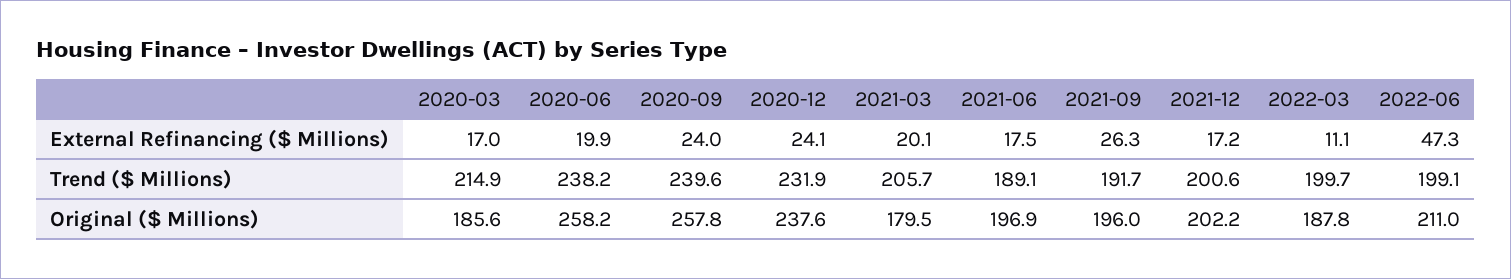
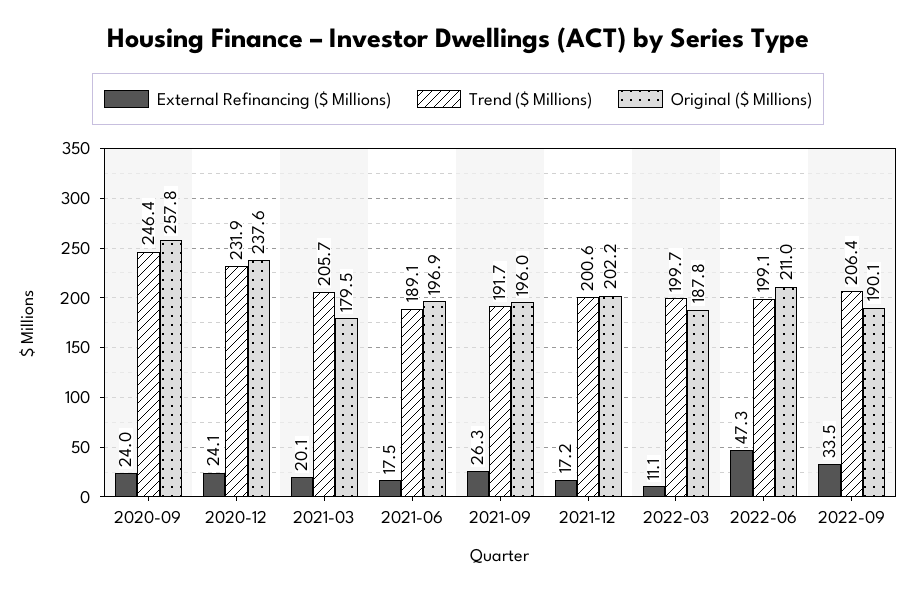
External Refinancing ($ Millions), 2020-03: 17 -> none
External Refinancing ($ Millions), 2020-06: 19.9 -> none
Trend ($ Millions), 2020-03: 214.9 -> none
Trend ($ Millions), 2020-06: 238.2 -> none
Trend ($ Millions), 2020-09: 239.6 -> 246.4
Original ($ Millions), 2020-03: 185.6 -> none
Original ($ Millions), 2020-06: 258.2 -> none
External Refinancing ($ Millions), 2022-09: none -> 33.5
Trend ($ Millions), 2022-09: none -> 206.4
Original ($ Millions), 2022-09: none -> 190.1

